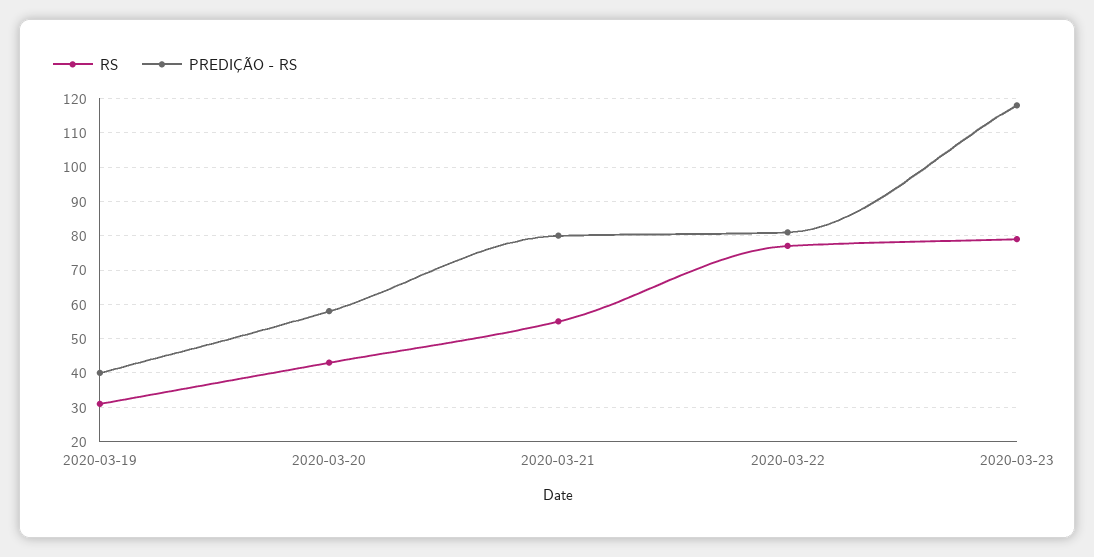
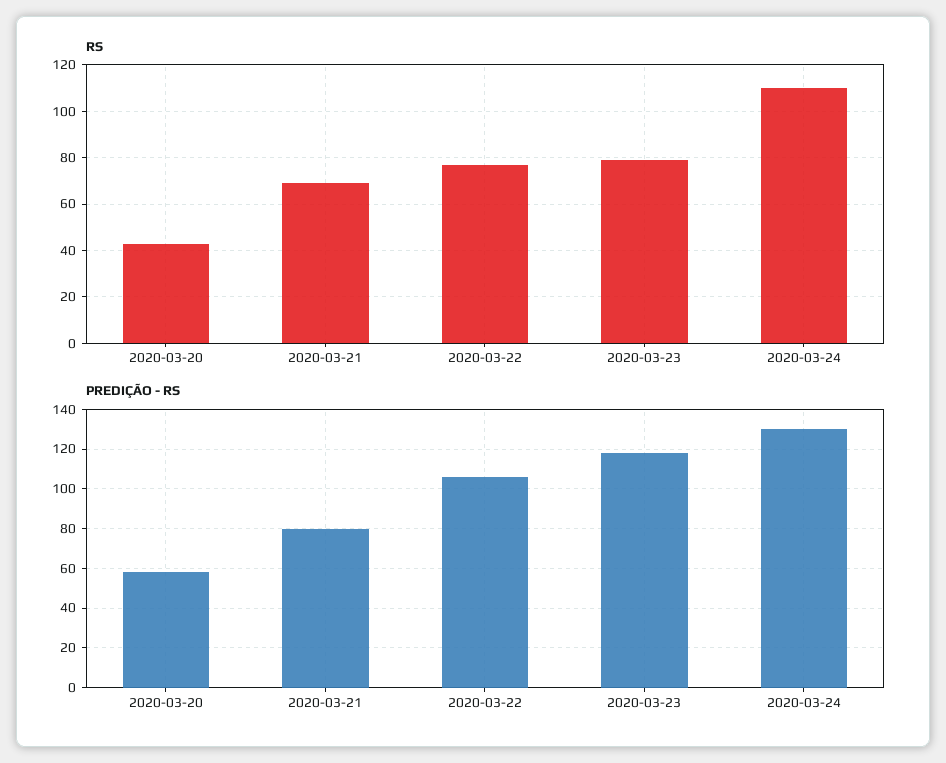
RS, 2020-03-19: 30 -> none
PREDIÇÃO - RS, 2020-03-19: 40 -> none
RS, 2020-03-21: 55 -> 70
PREDIÇÃO - RS, 2020-03-22: 80 -> 105
RS, 2020-03-24: none -> 110
PREDIÇÃO - RS, 2020-03-24: none -> 130

